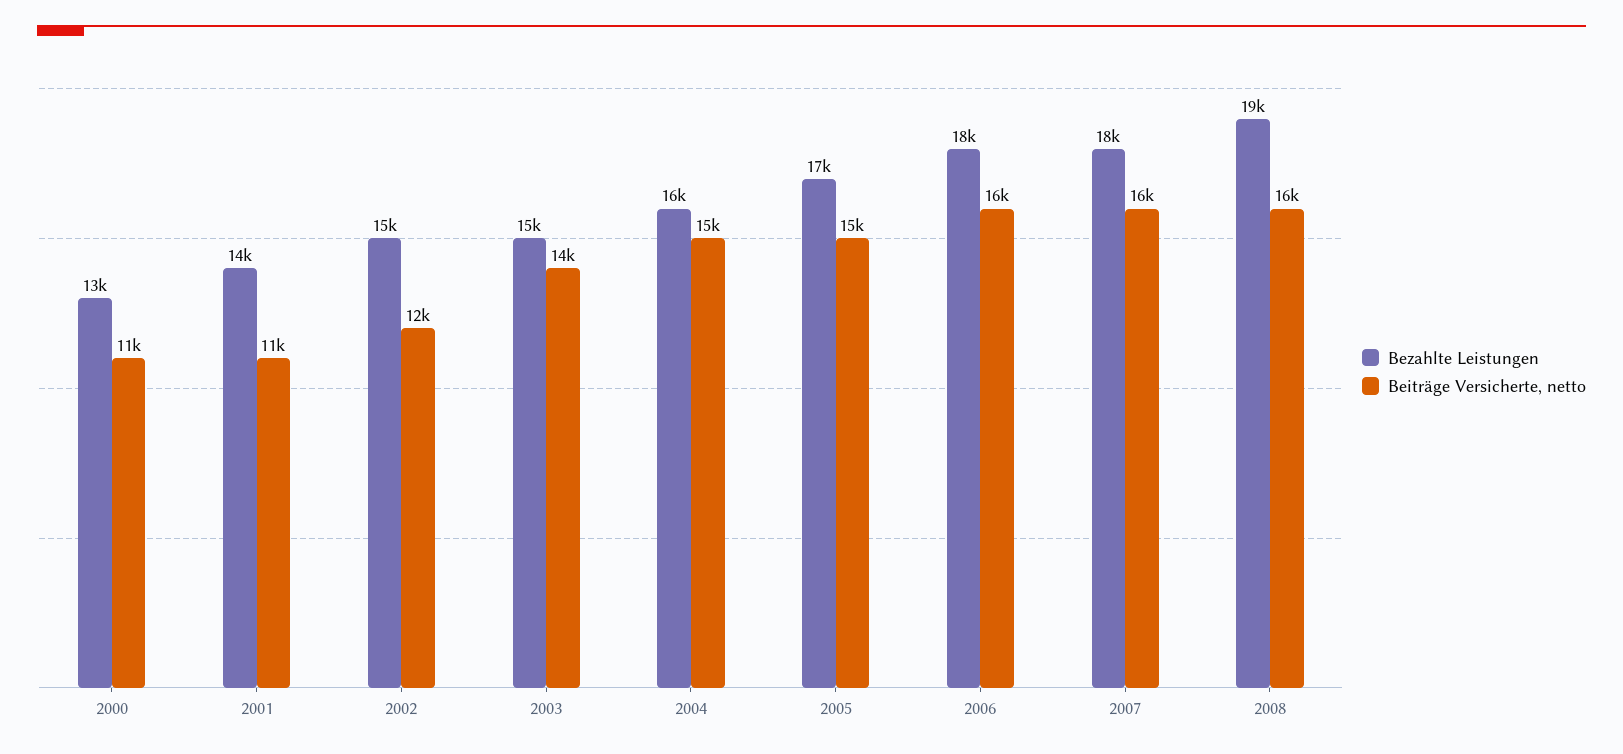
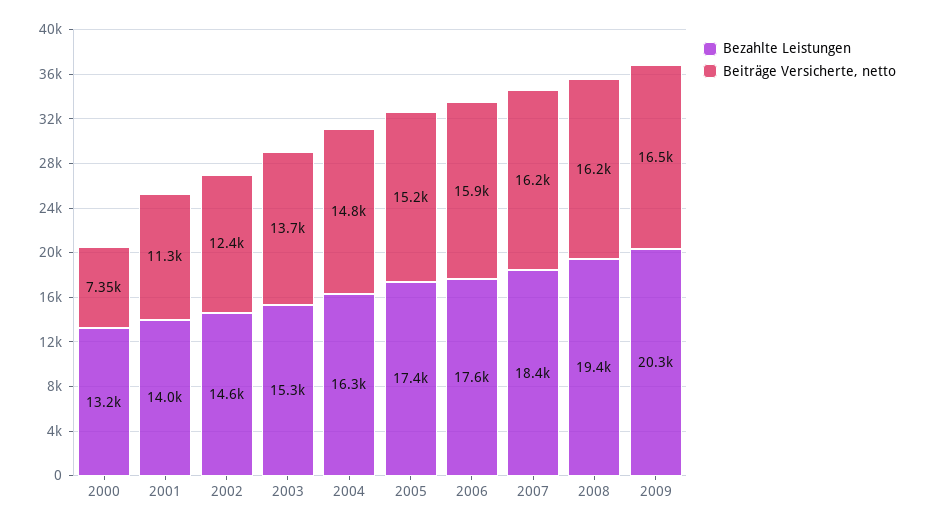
Beiträge Versicherte, netto, 2000: 11000 -> 7350
Bezahlte Leistungen, 2009: none -> 20300
Beiträge Versicherte, netto, 2009: none -> 16500

